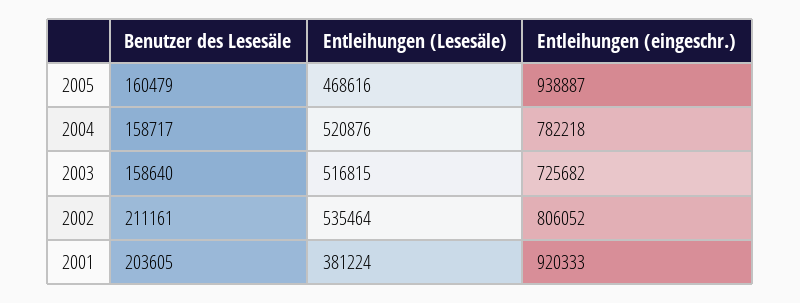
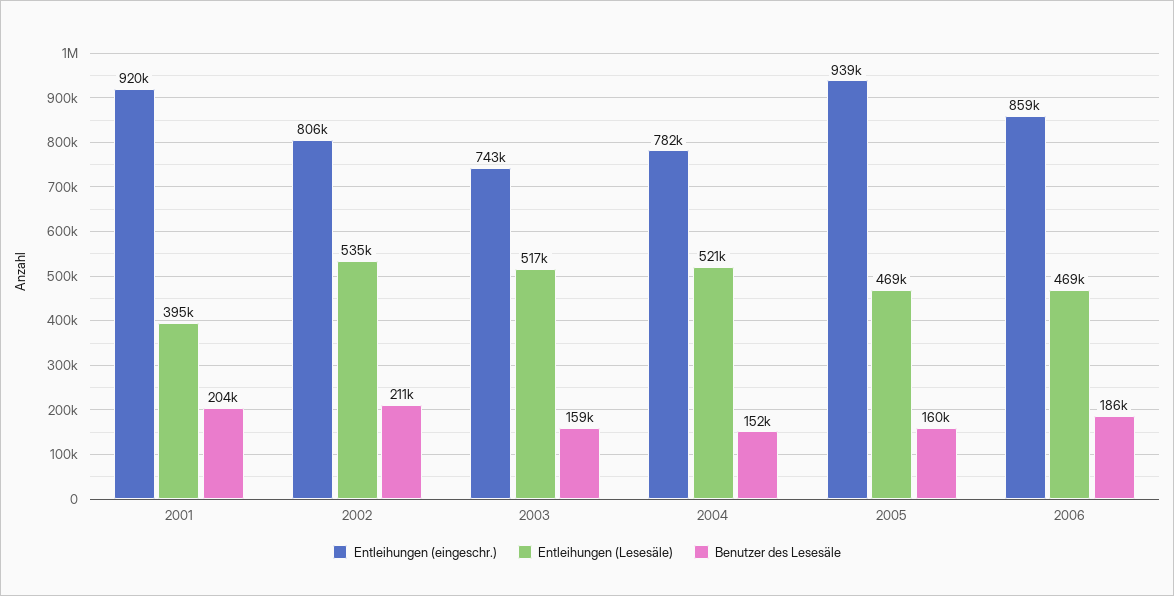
Benutzer des Lesesäle, 2004: 158717 -> 152000
Entleihungen (eingeschr.), 2003: 725682 -> 743000
Entleihungen (Lesesäle), 2001: 381224 -> 395000
Entleihungen (eingeschr.), 2006: none -> 859000
Entleihungen (Lesesäle), 2006: none -> 469000
Benutzer des Lesesäle, 2006: none -> 186000

